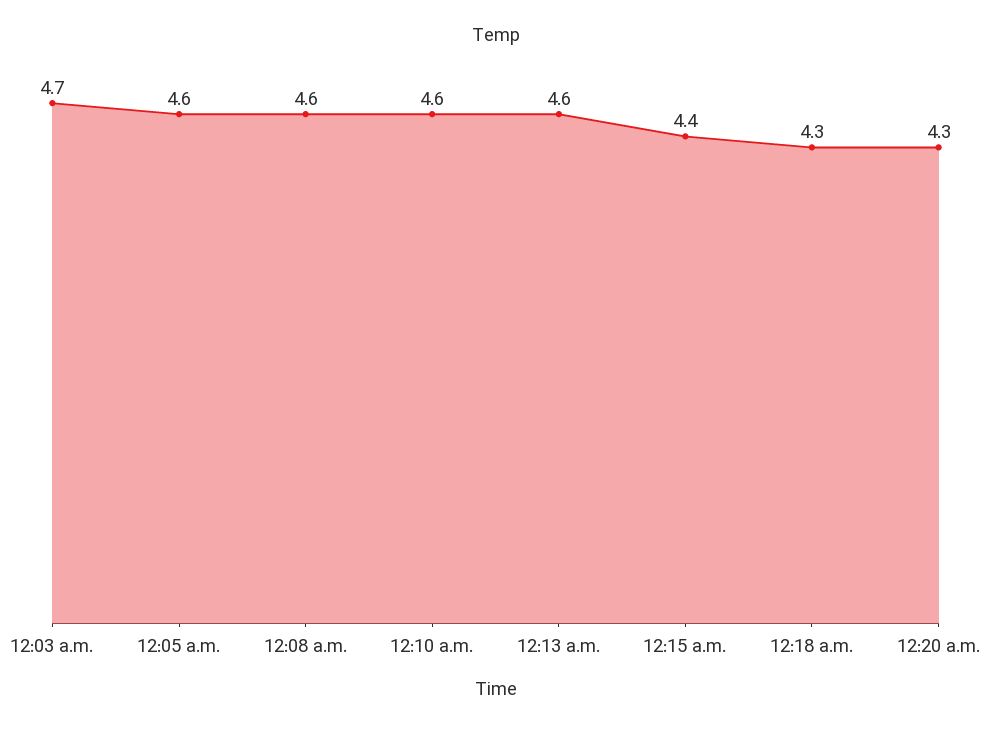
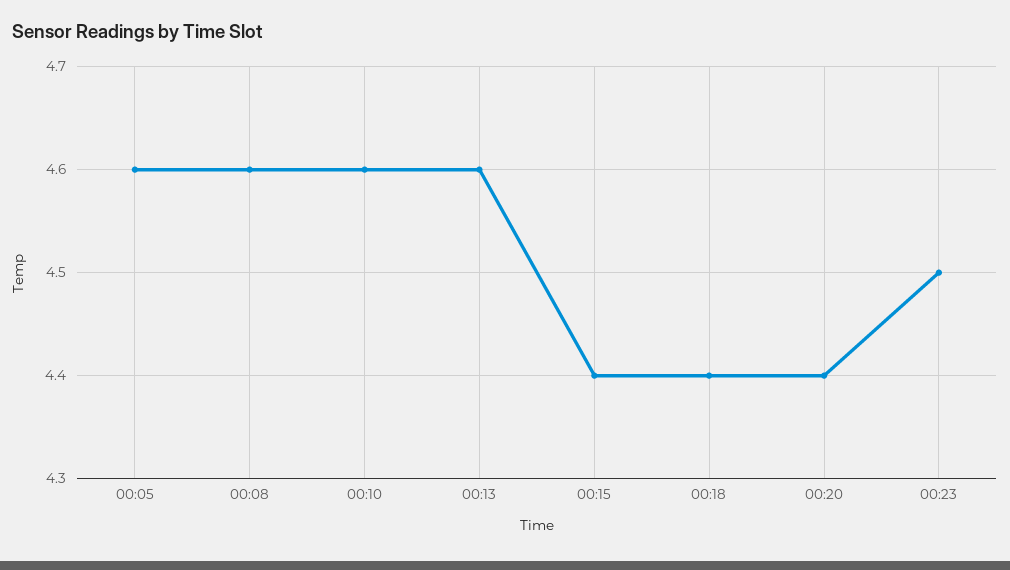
12:03 a.m.: 4.7 -> none
12:18 a.m.: 4.3 -> 4.4
12:20 a.m.: 4.3 -> 4.4
00:23: none -> 4.5

